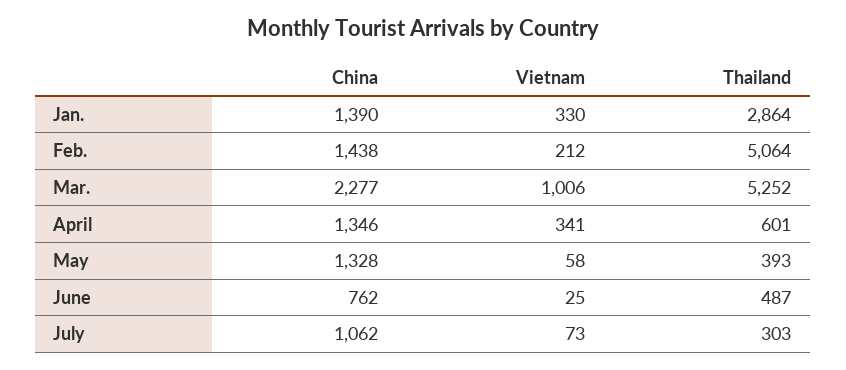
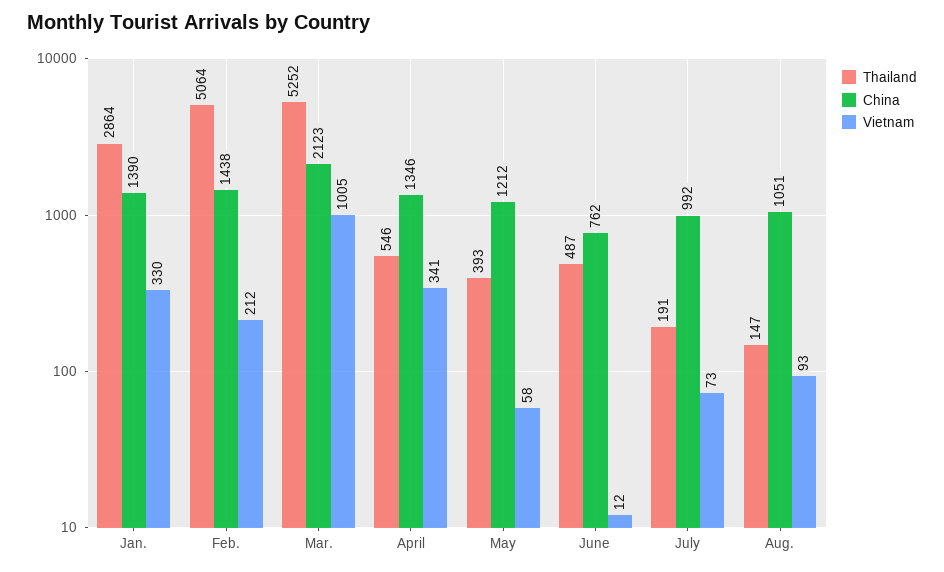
China, Mar.: 2277 -> 2123
Vietnam, Mar.: 1006 -> 1005
Thailand, April: 601 -> 546
China, May: 1328 -> 1212
Vietnam, June: 25 -> 12
China, July: 1062 -> 992
Thailand, July: 303 -> 191
Thailand, Aug.: none -> 147
China, Aug.: none -> 1051
Vietnam, Aug.: none -> 93

